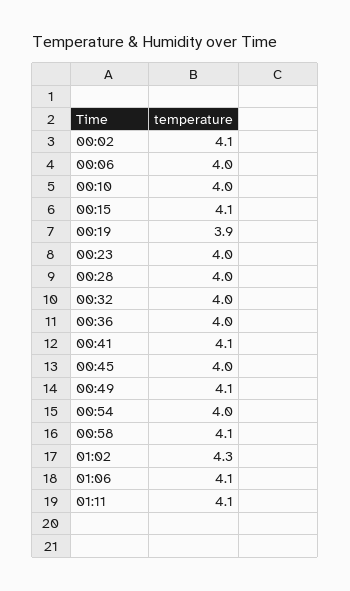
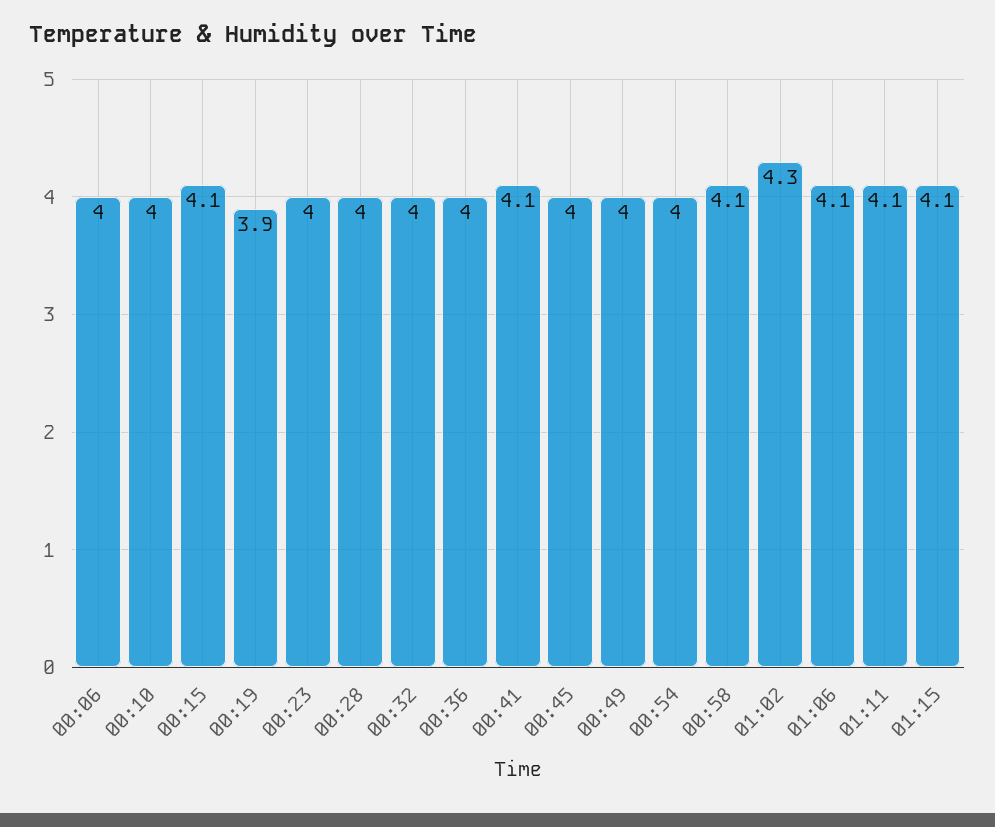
00:02: 4.1 -> none
00:49: 4.1 -> 4
01:15: none -> 4.1

